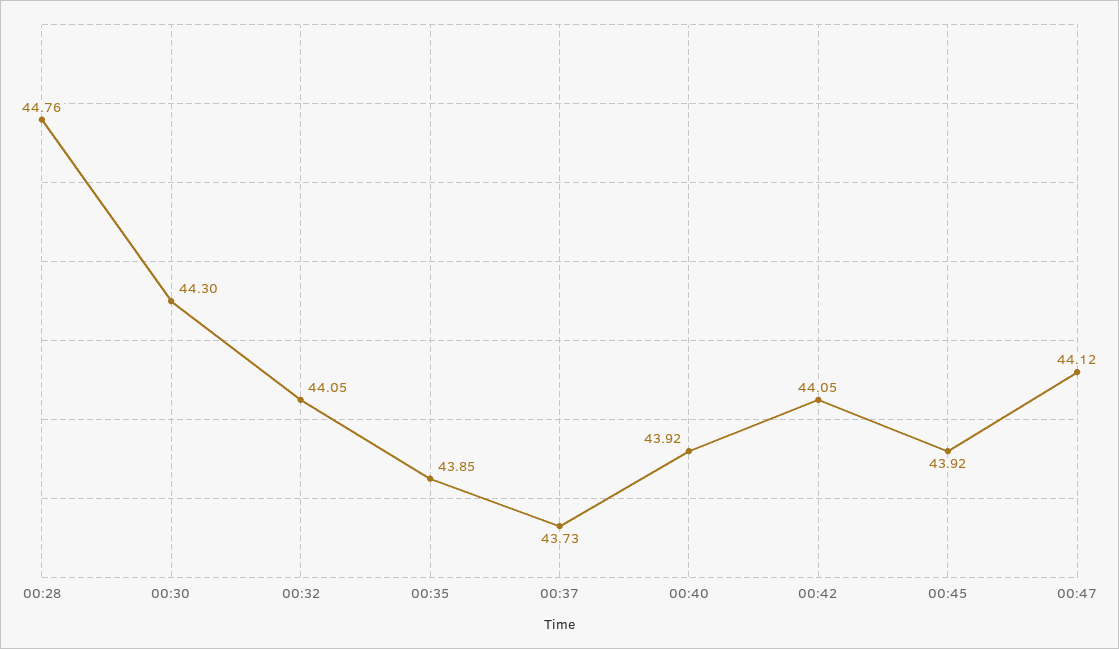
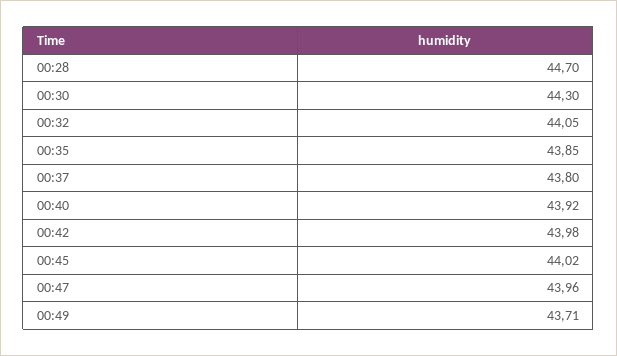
00:28: 44.76 -> 44.7
00:37: 43.73 -> 43.8
00:42: 44.05 -> 43.98
00:45: 43.92 -> 44.02
00:47: 44.12 -> 43.96
00:49: none -> 43.71

